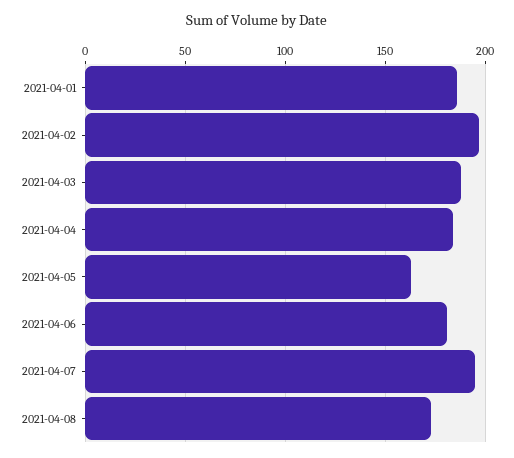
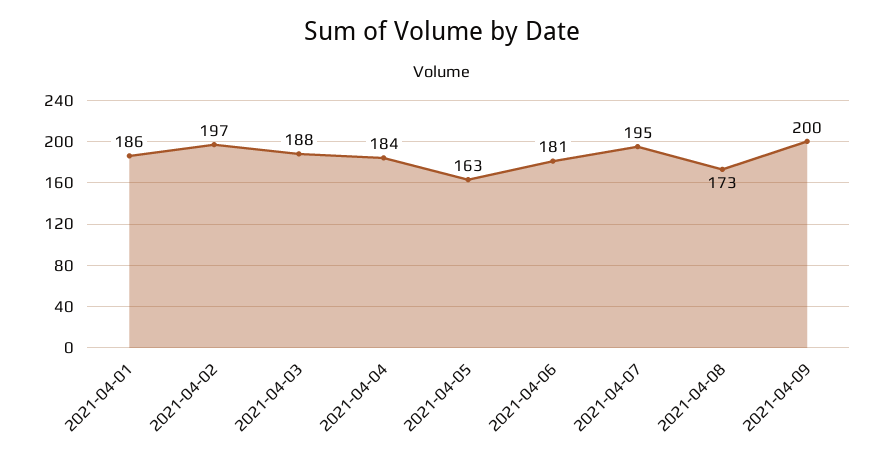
2021-04-09: none -> 200

